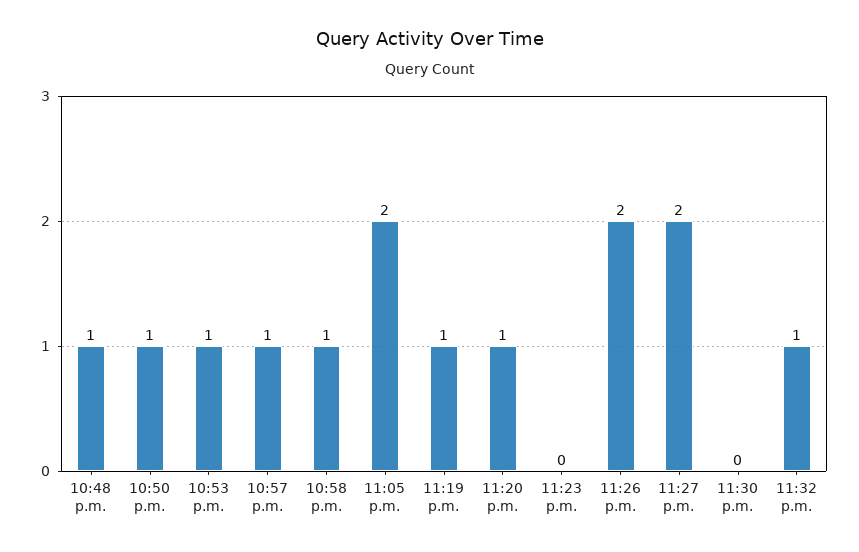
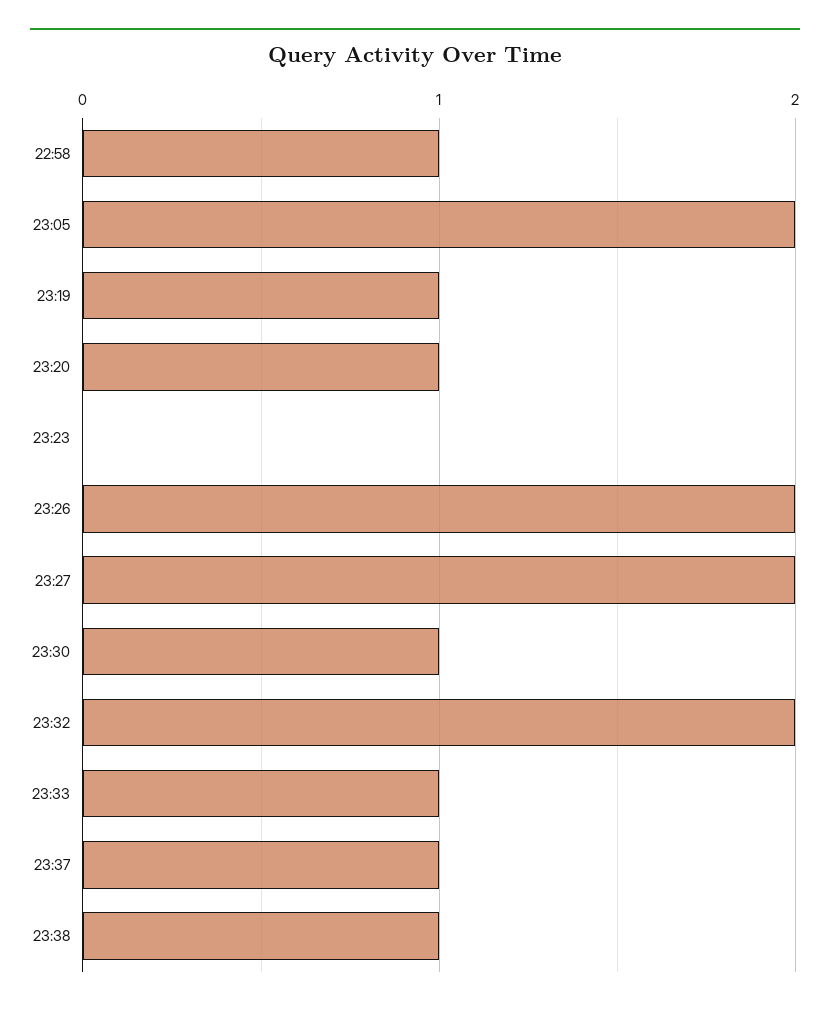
10:48 p.m.: 1 -> none
10:50 p.m.: 1 -> none
10:53 p.m.: 1 -> none
10:57 p.m.: 1 -> none
11:30 p.m.: 0 -> 1
11:32 p.m.: 1 -> 2
23:33: none -> 1
23:37: none -> 1
23:38: none -> 1

